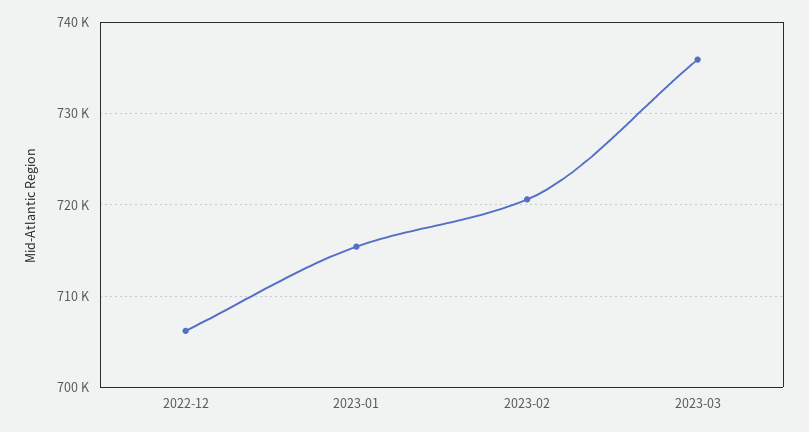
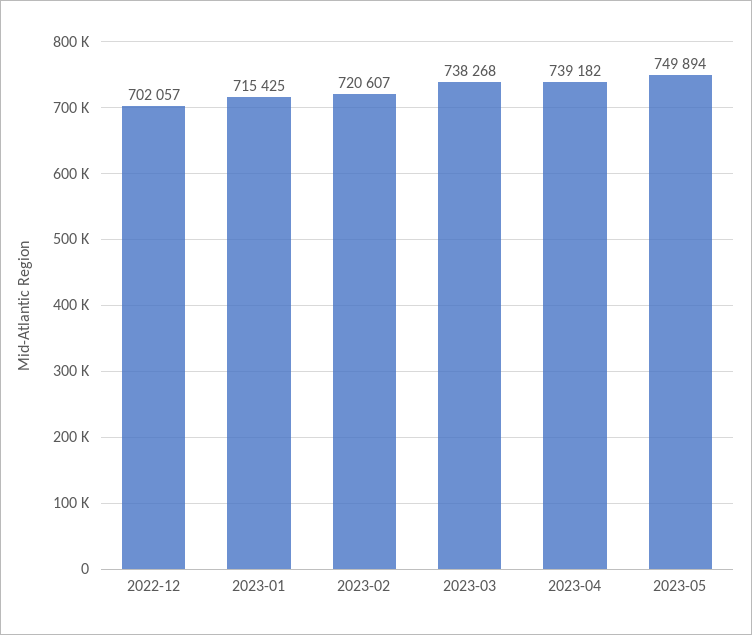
2022-12: 706000 -> 702057
2023-03: 736000 -> 738268
2023-04: none -> 739182
2023-05: none -> 749894

